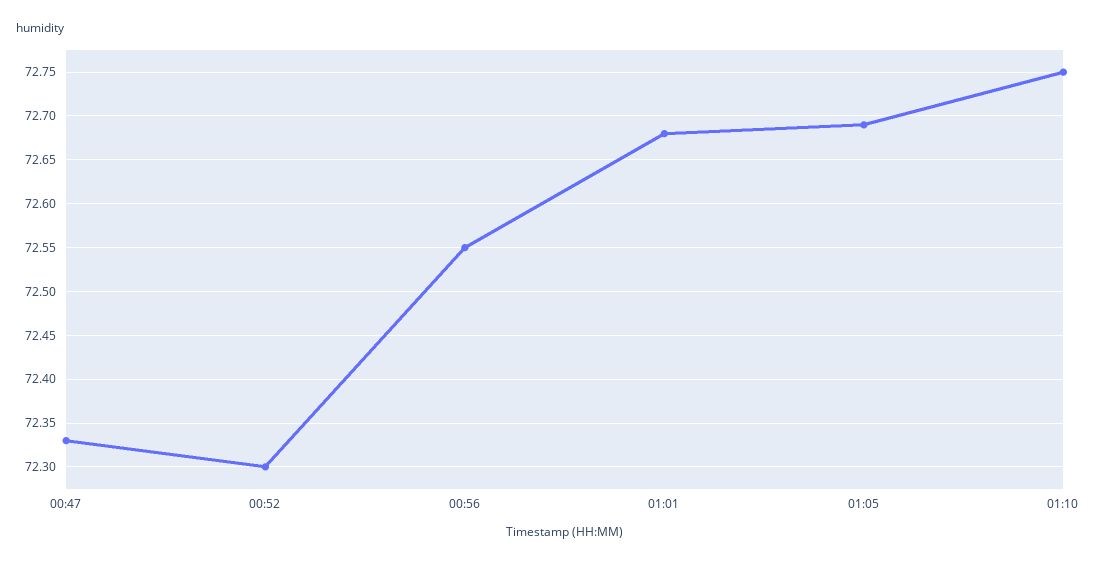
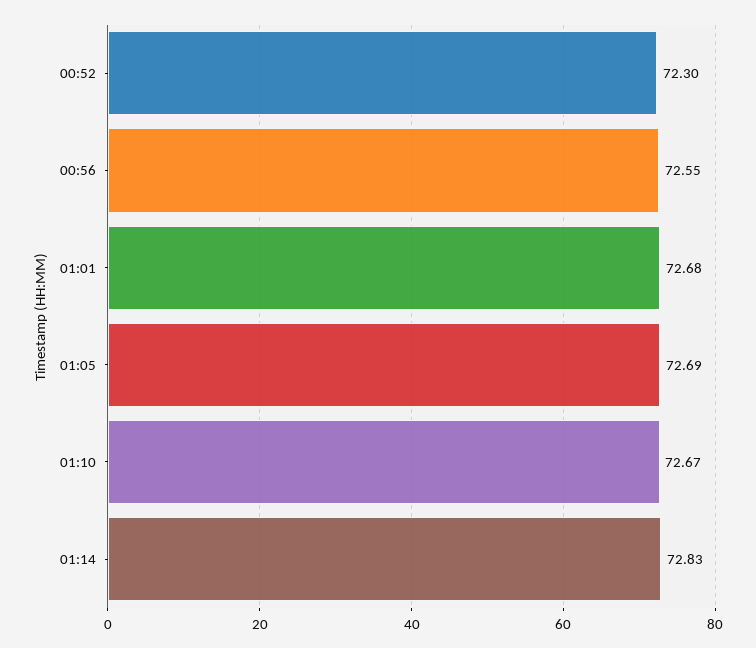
00:47: 72.33 -> none
01:10: 72.75 -> 72.67
01:14: none -> 72.83

